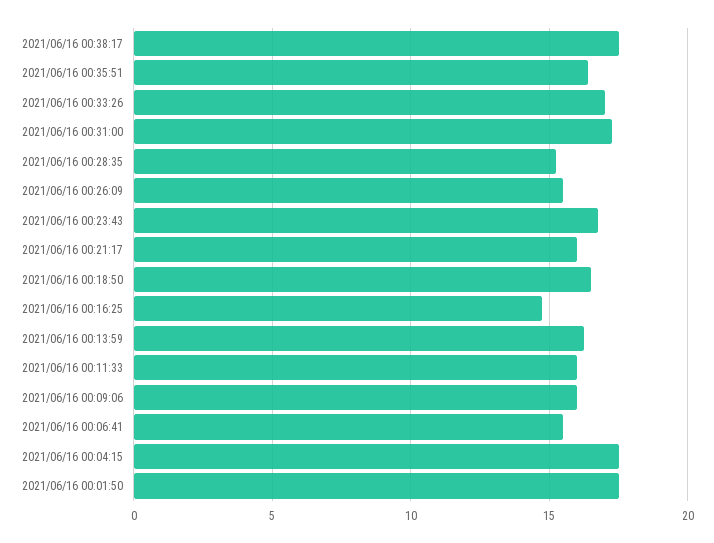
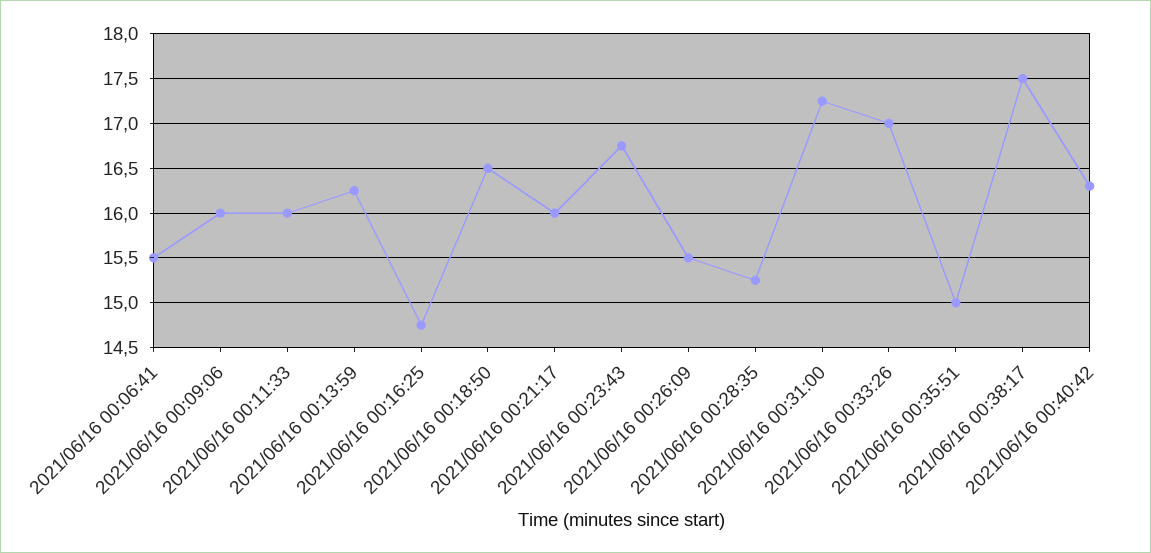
2021/06/16 00:35:51: 16.5 -> 15
2021/06/16 00:04:15: 17.5 -> none
2021/06/16 00:01:50: 17.5 -> none
2021/06/16 00:40:42: none -> 16.3

